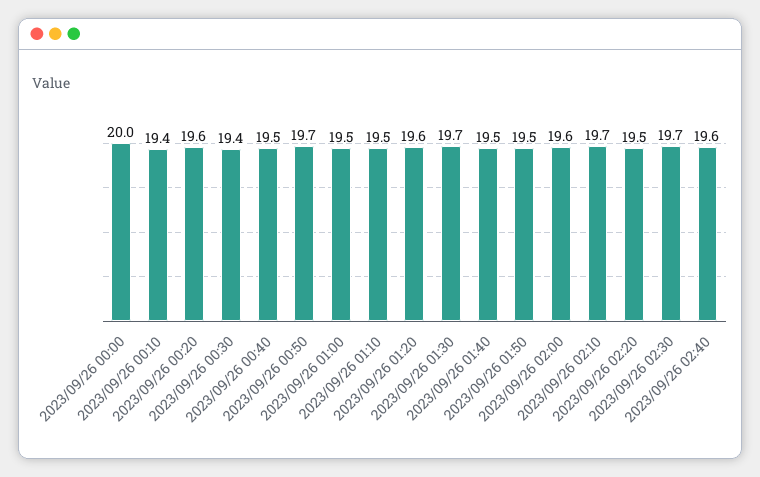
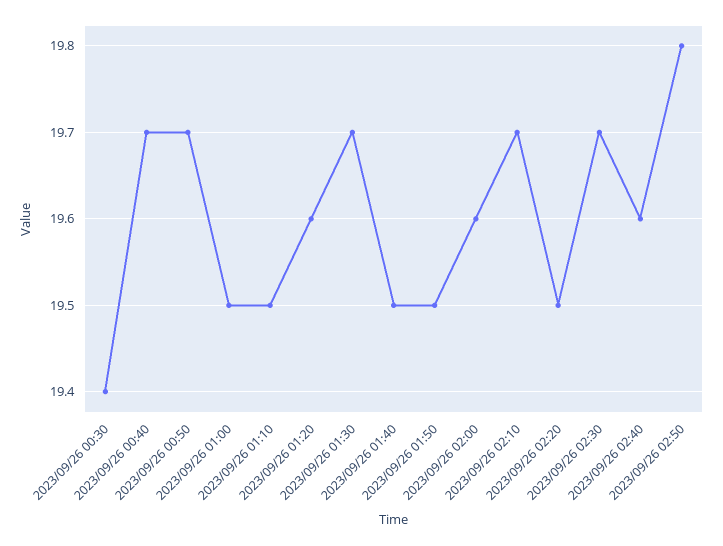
2023/09/26 00:00: 20 -> none
2023/09/26 00:10: 19.4 -> none
2023/09/26 00:20: 19.6 -> none
2023/09/26 00:40: 19.5 -> 19.7
2023/09/26 02:50: none -> 19.8

